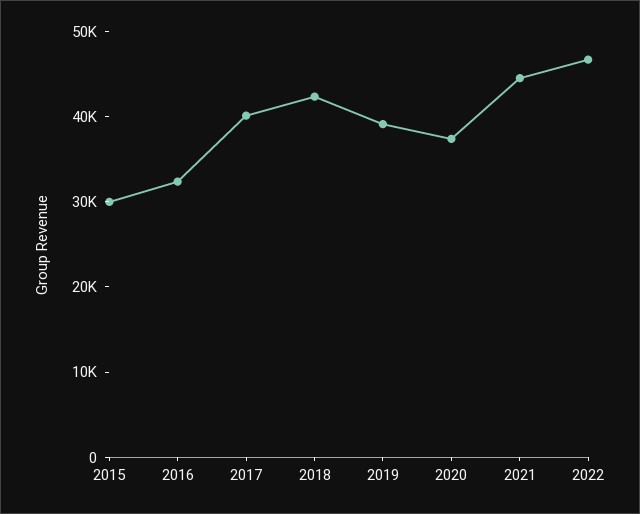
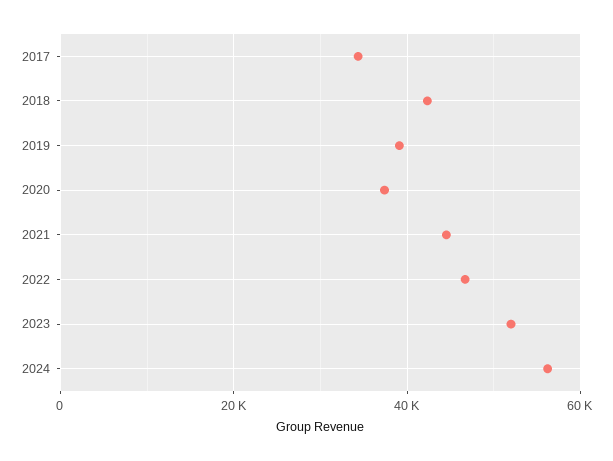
2015: 30000 -> none
2016: 32000 -> none
2017: 40000 -> 34000
2023: none -> 52000
2024: none -> 56000

